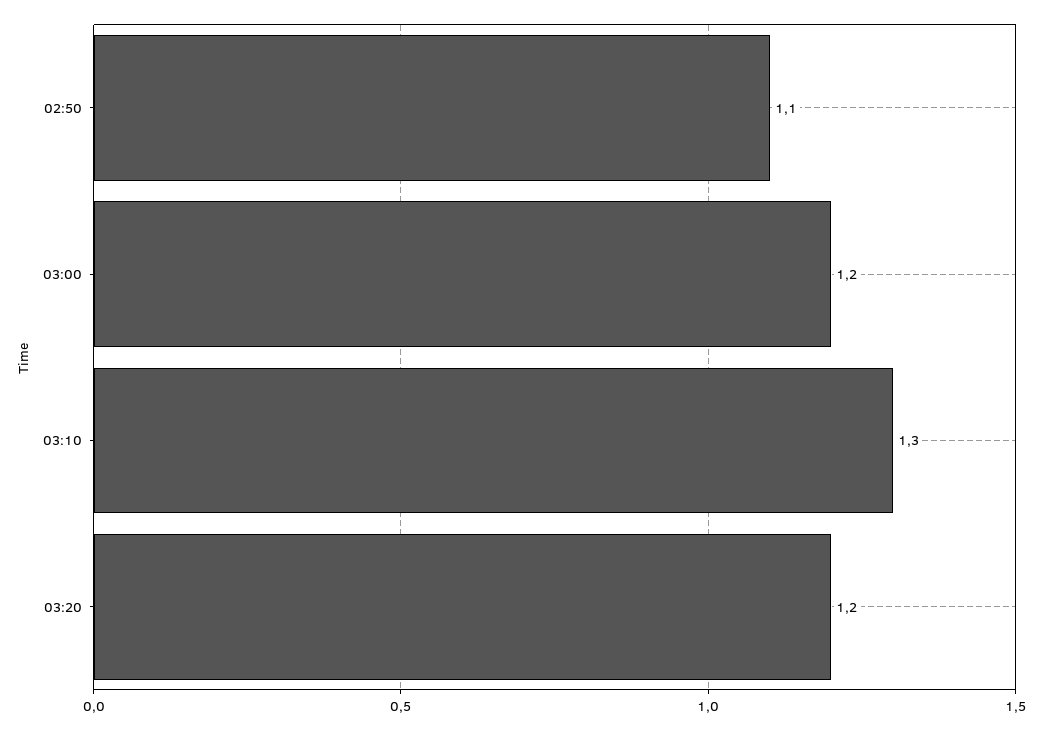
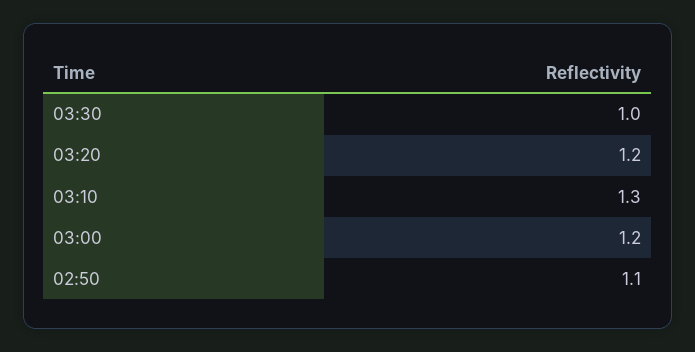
03:30: none -> 1

